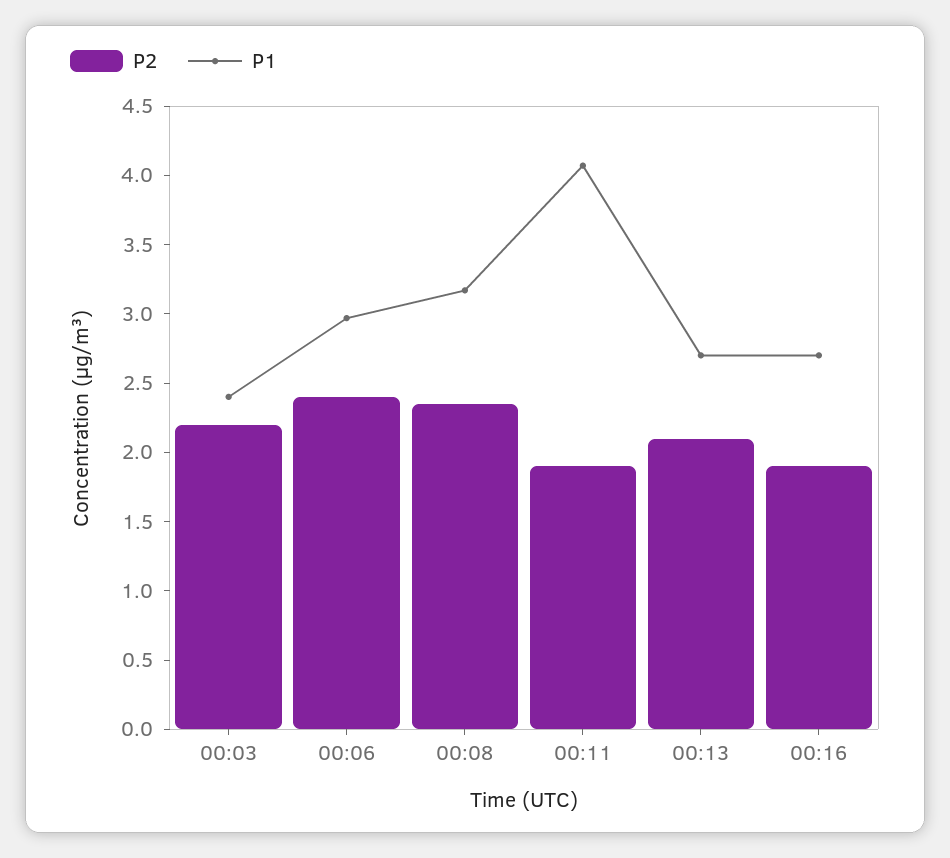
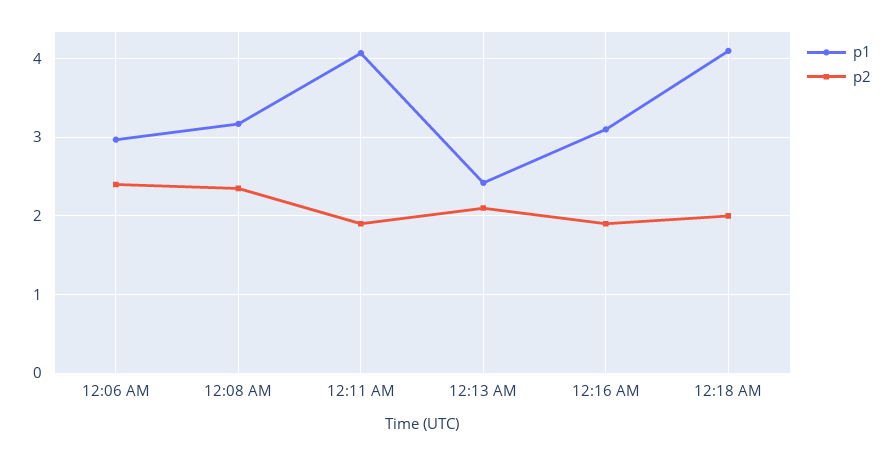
P2, 00:03: 2.2 -> none
P1, 00:03: 2.4 -> none
P1, 00:13: 2.7 -> 2.4
P1, 00:16: 2.7 -> 3.1
P1, 12:18 AM: none -> 4.1
P2, 12:18 AM: none -> 2

